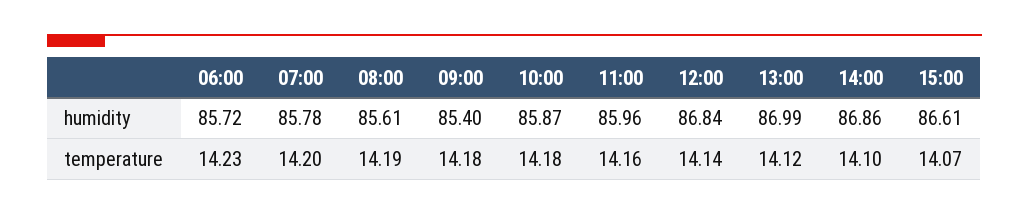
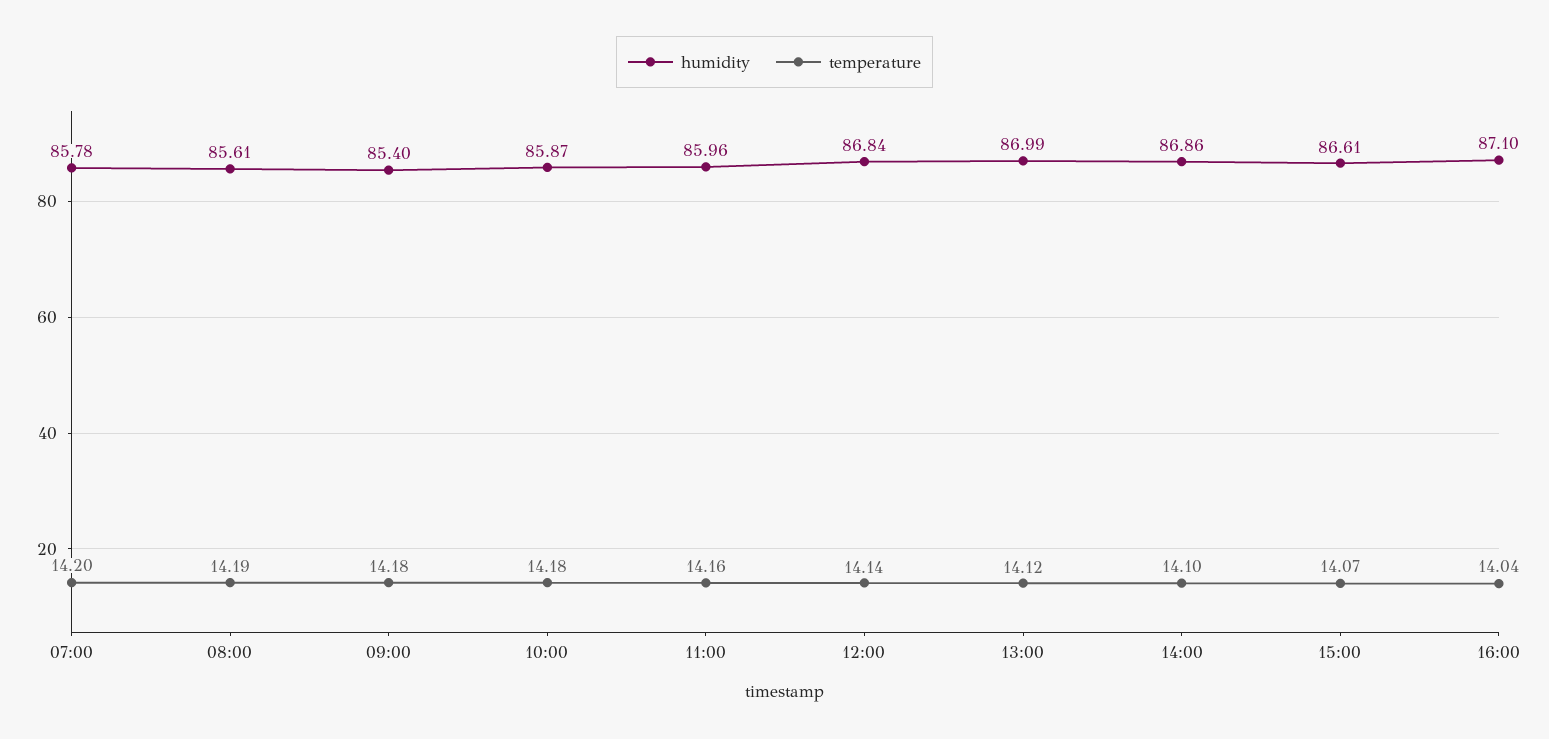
humidity, 06:00: 85.72 -> none
temperature, 06:00: 14.23 -> none
humidity, 16:00: none -> 87.1
temperature, 16:00: none -> 14.04

